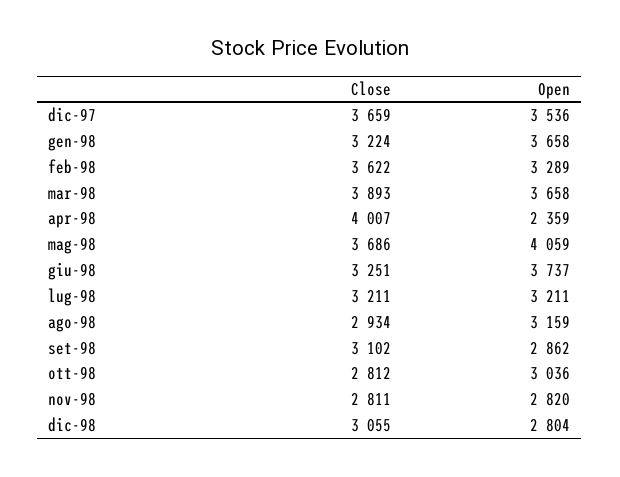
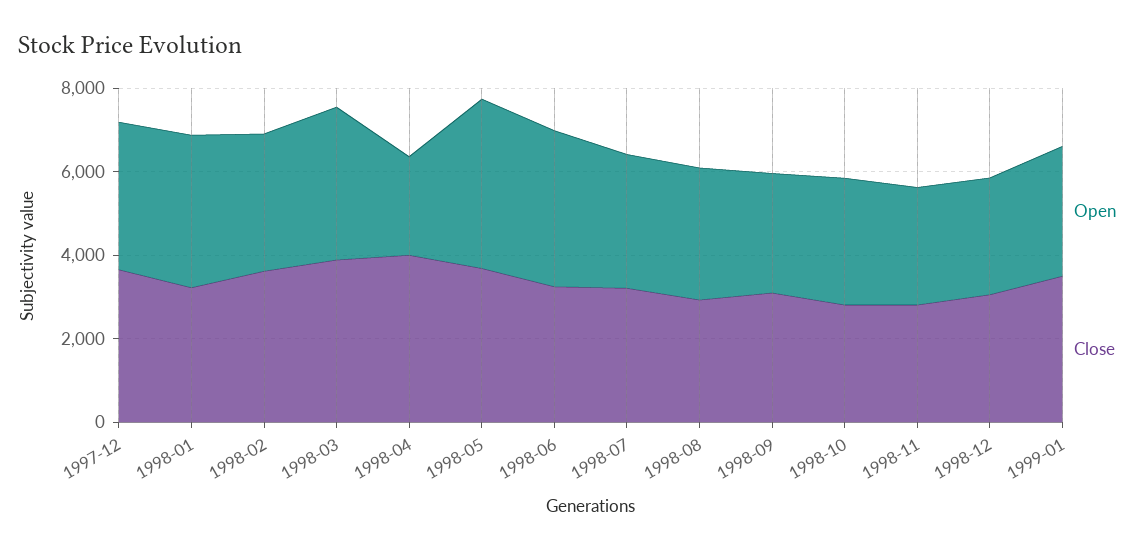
Open, 1999-01: none -> 3000
Close, 1999-01: none -> 3500

